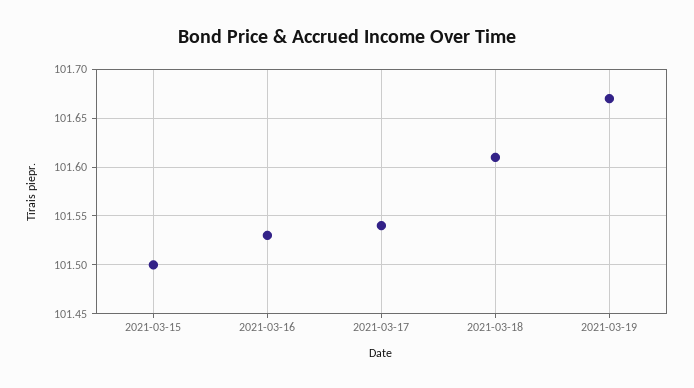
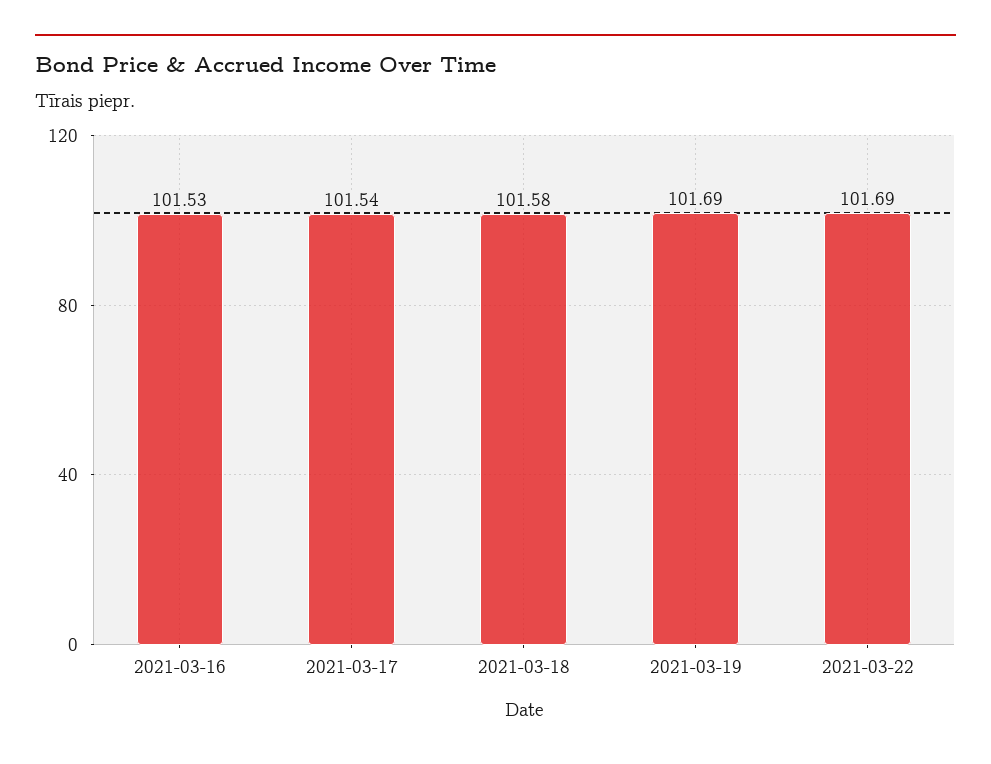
2021-03-15: 101.5 -> none
2021-03-18: 101.61 -> 101.58
2021-03-19: 101.67 -> 101.69
2021-03-22: none -> 101.69

